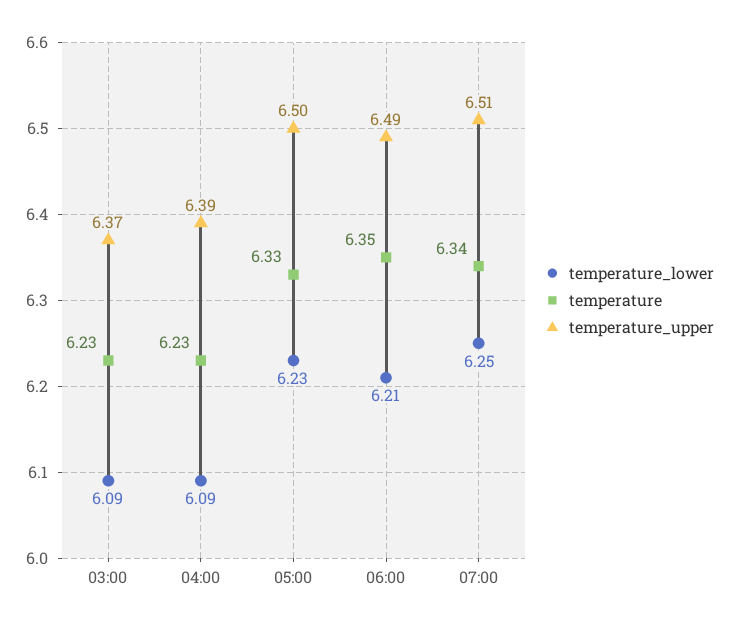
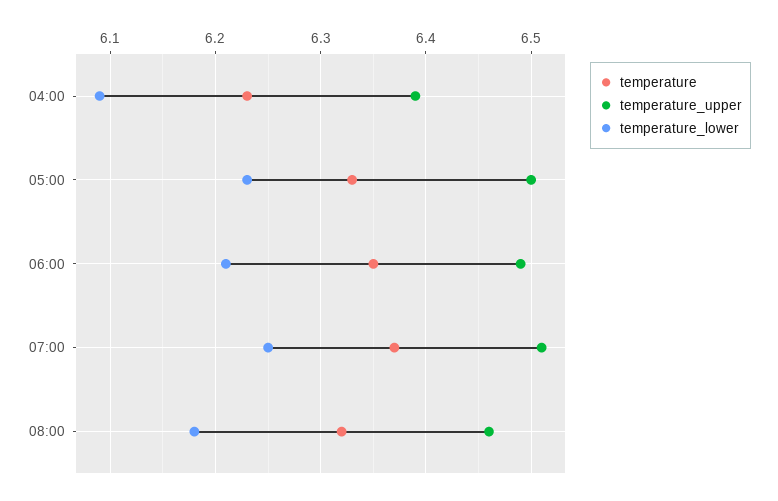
temperature_lower, 03:00: 6.09 -> none
temperature, 03:00: 6.23 -> none
temperature_upper, 03:00: 6.37 -> none
temperature, 07:00: 6.34 -> 6.37
temperature, 08:00: none -> 6.32
temperature_upper, 08:00: none -> 6.46
temperature_lower, 08:00: none -> 6.18

